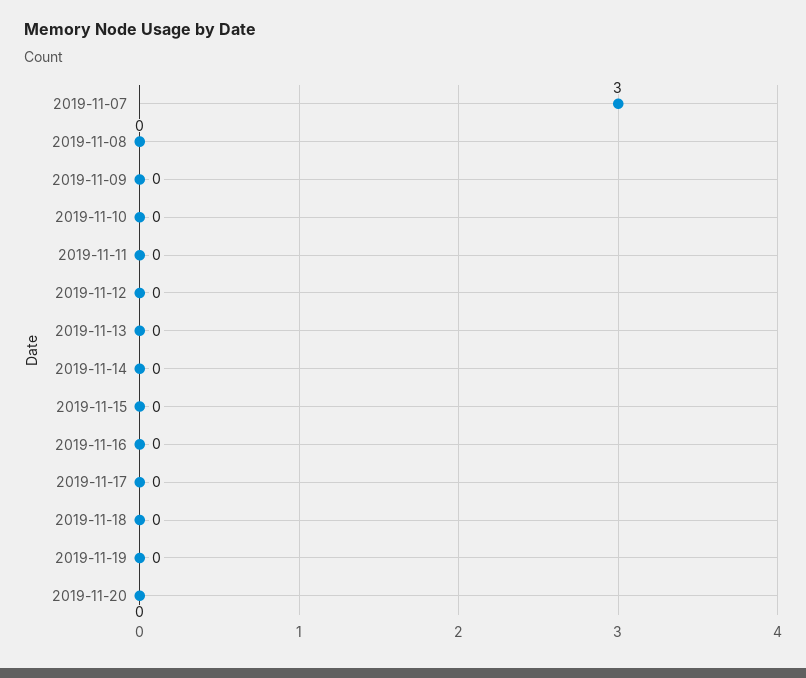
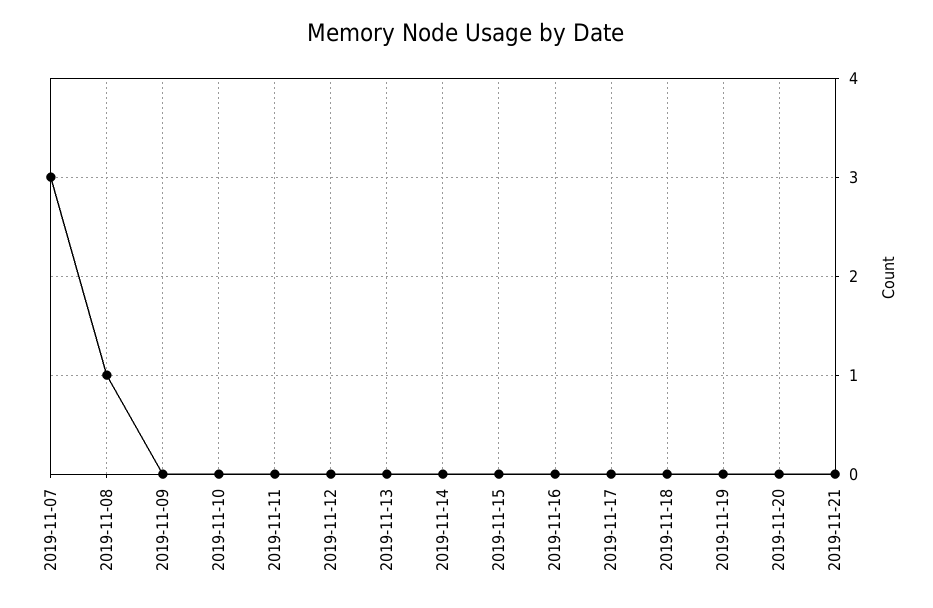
2019-11-08: 0 -> 1
2019-11-21: none -> 0

